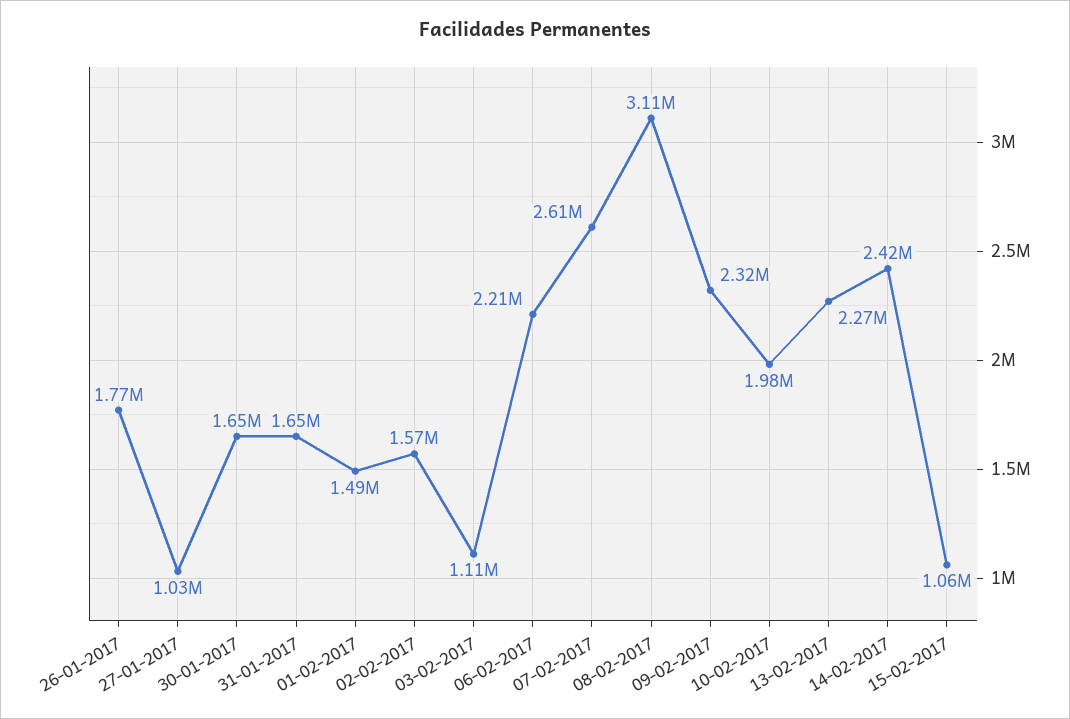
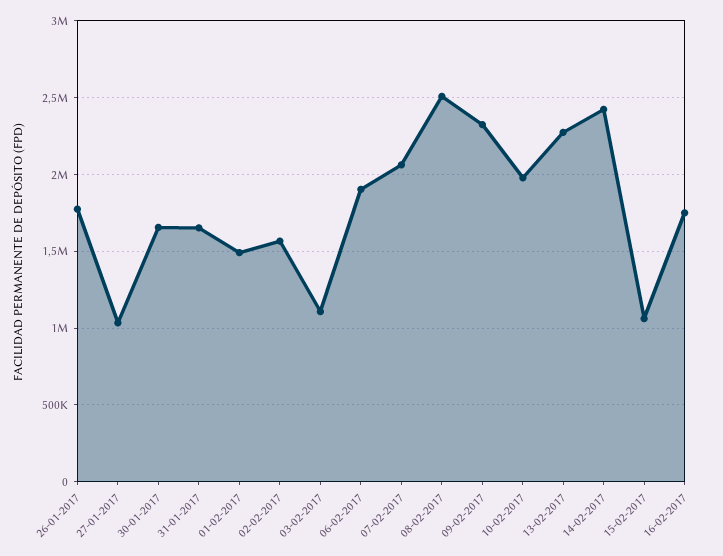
06-02-2017: 2210000 -> 1900000
07-02-2017: 2610000 -> 2050000
08-02-2017: 3110000 -> 2500000
16-02-2017: none -> 1750000

